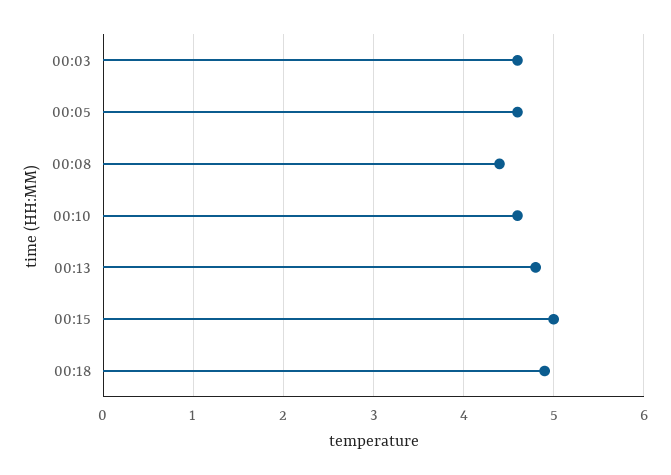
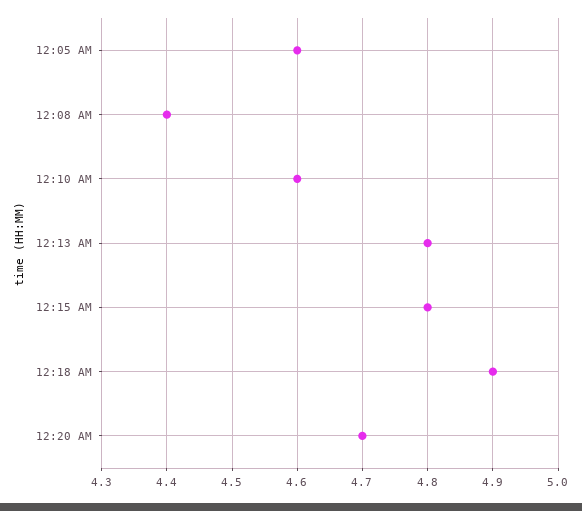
00:03: 4.6 -> none
00:15: 5 -> 4.8
12:20 AM: none -> 4.7

